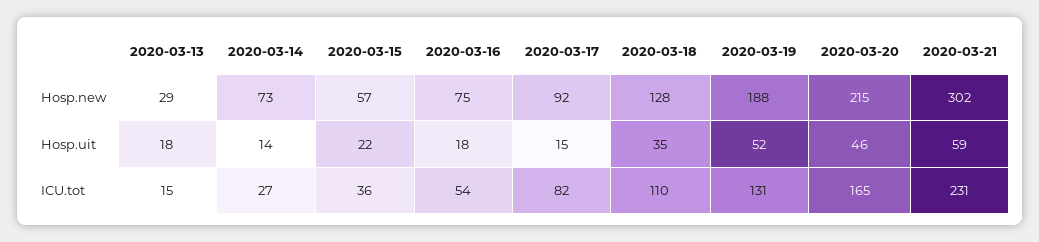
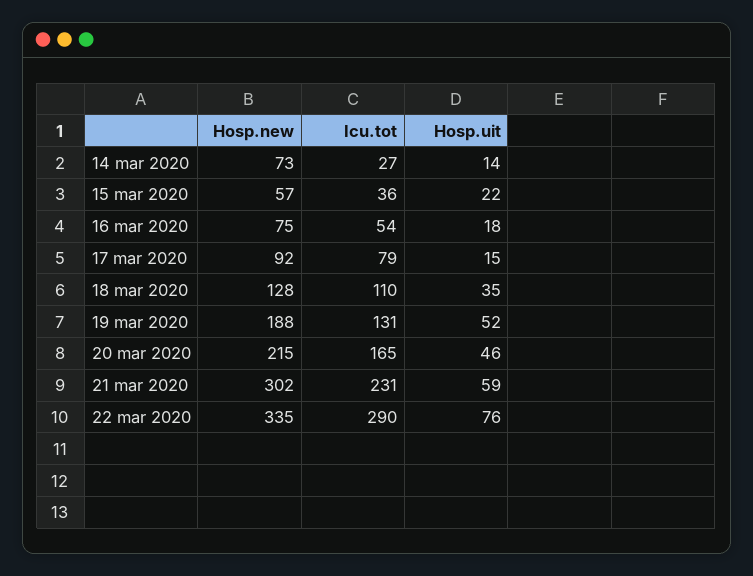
2020-03-13, Hosp.new: 29 -> none
2020-03-13, Hosp.uit: 18 -> none
2020-03-13, ICU.tot: 15 -> none
2020-03-17, ICU.tot: 82 -> 79
22 mar 2020, Hosp.new: none -> 335
22 mar 2020, ICU.tot: none -> 290
22 mar 2020, Hosp.uit: none -> 76

